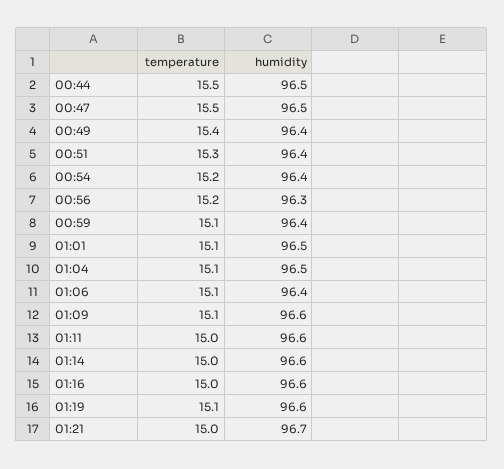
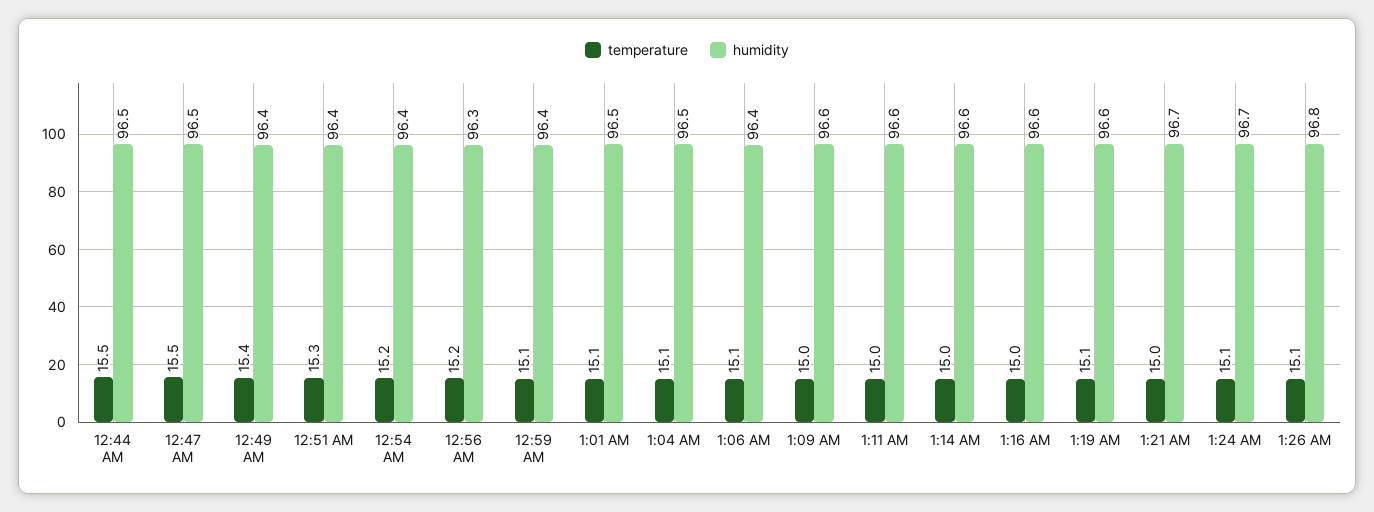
temperature, 01:09: 15.1 -> 15
temperature, 1:24 AM: none -> 15.1
humidity, 1:24 AM: none -> 96.7
temperature, 1:26 AM: none -> 15.1
humidity, 1:26 AM: none -> 96.8

